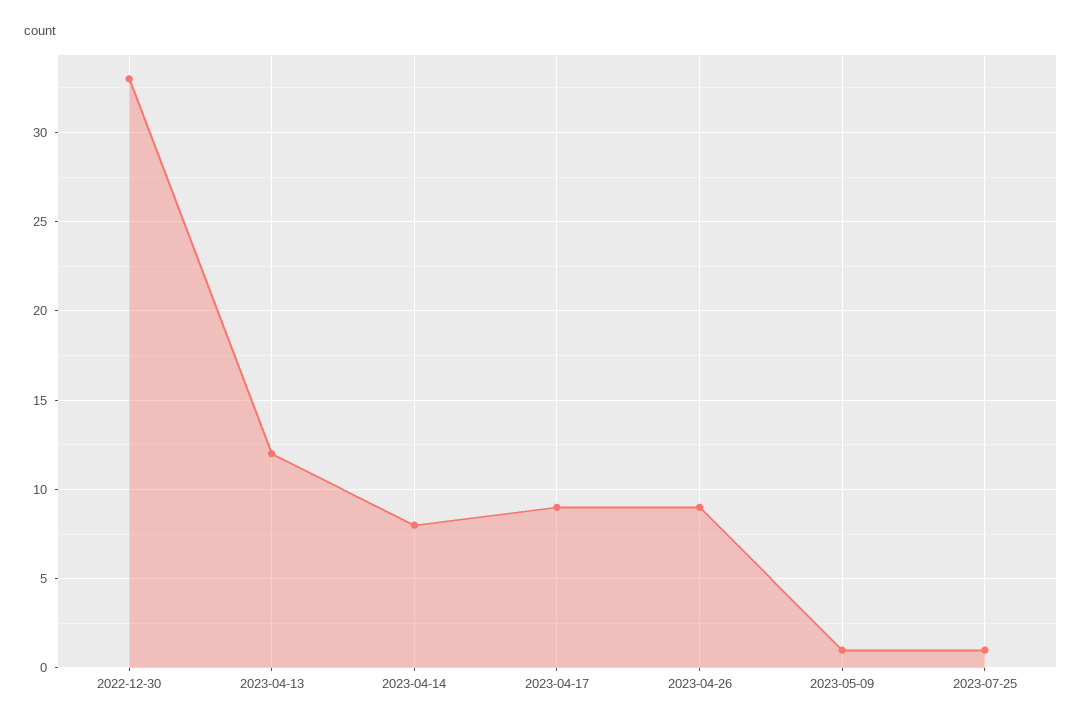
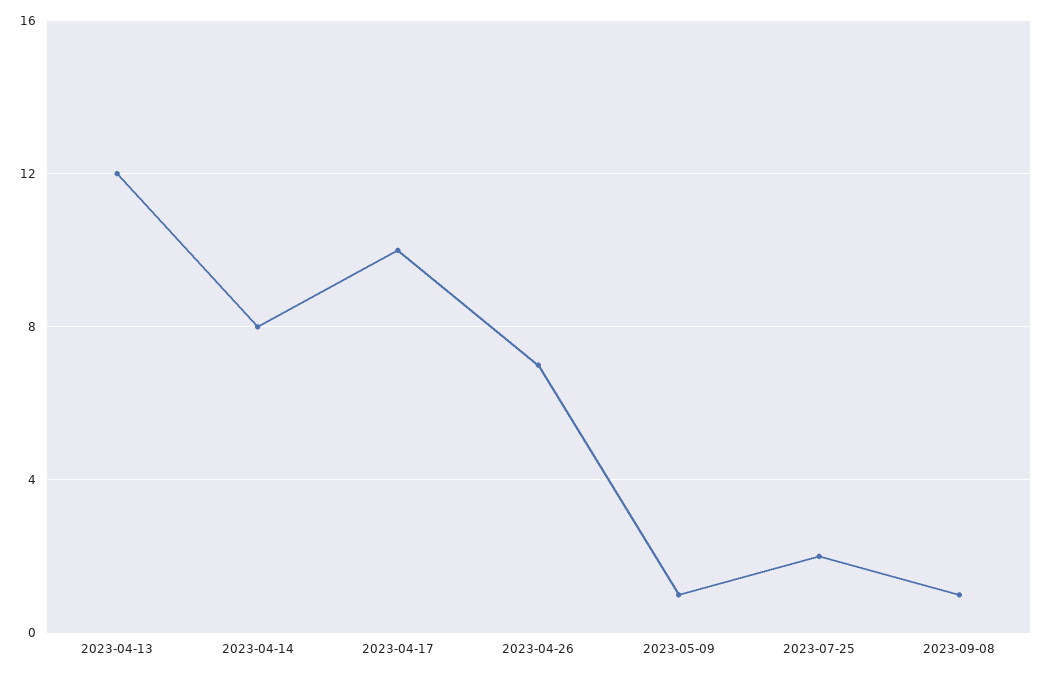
2022-12-30: 33 -> none
2023-04-17: 9 -> 10
2023-04-26: 9 -> 7
2023-07-25: 1 -> 2
2023-09-08: none -> 1

